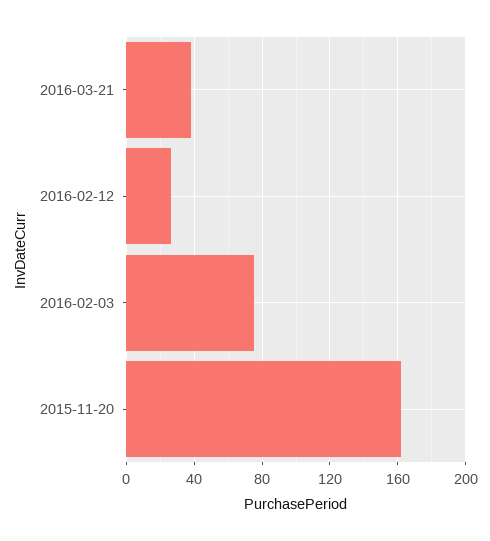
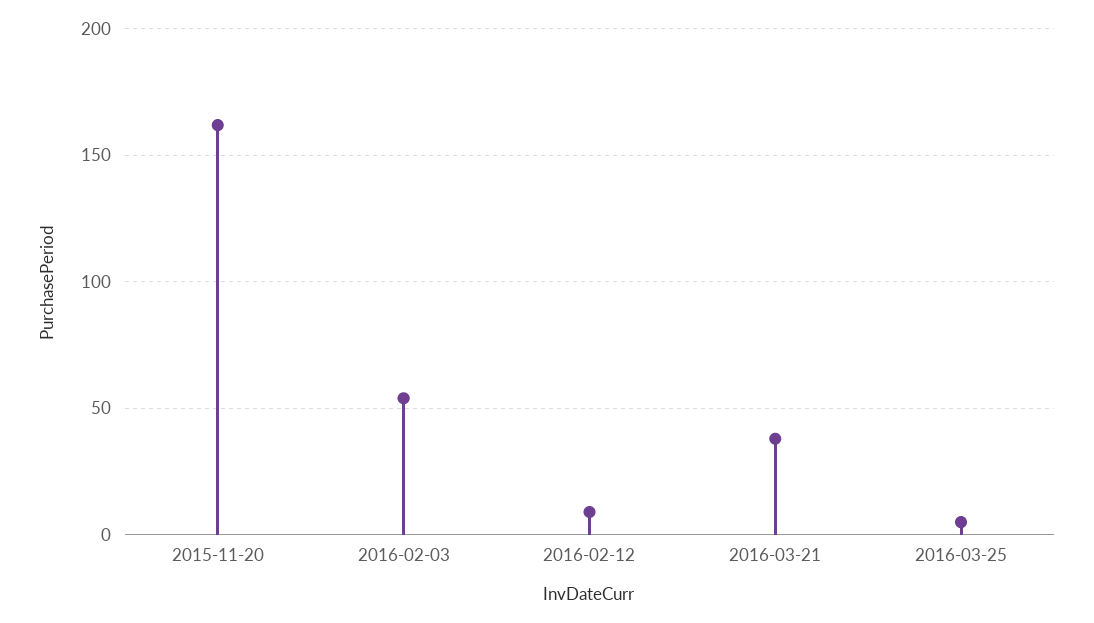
2016-02-12: 25 -> 10
2016-02-03: 75 -> 55
2016-03-25: none -> 5

